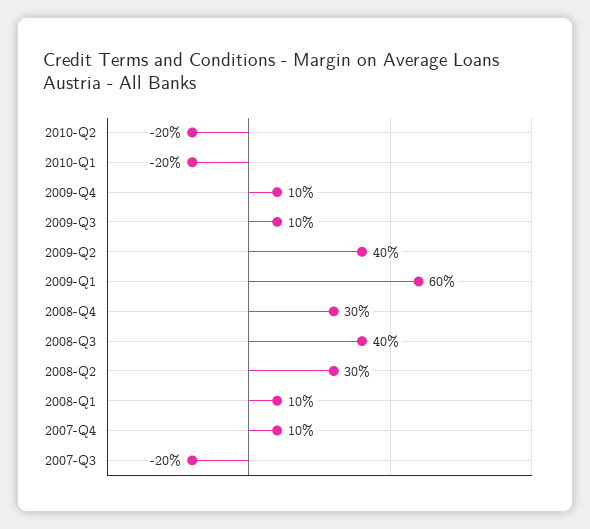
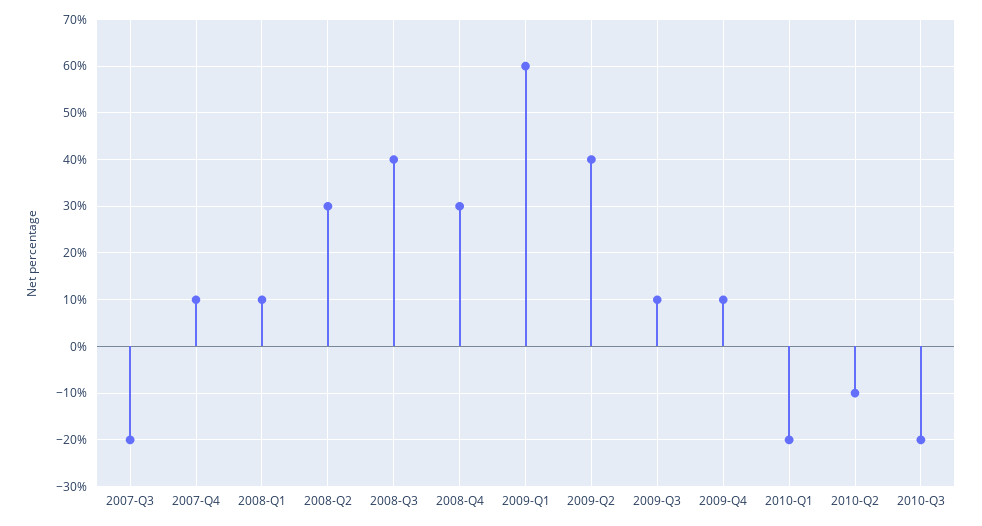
2010-Q2: -20 -> -10
2010-Q3: none -> -20

